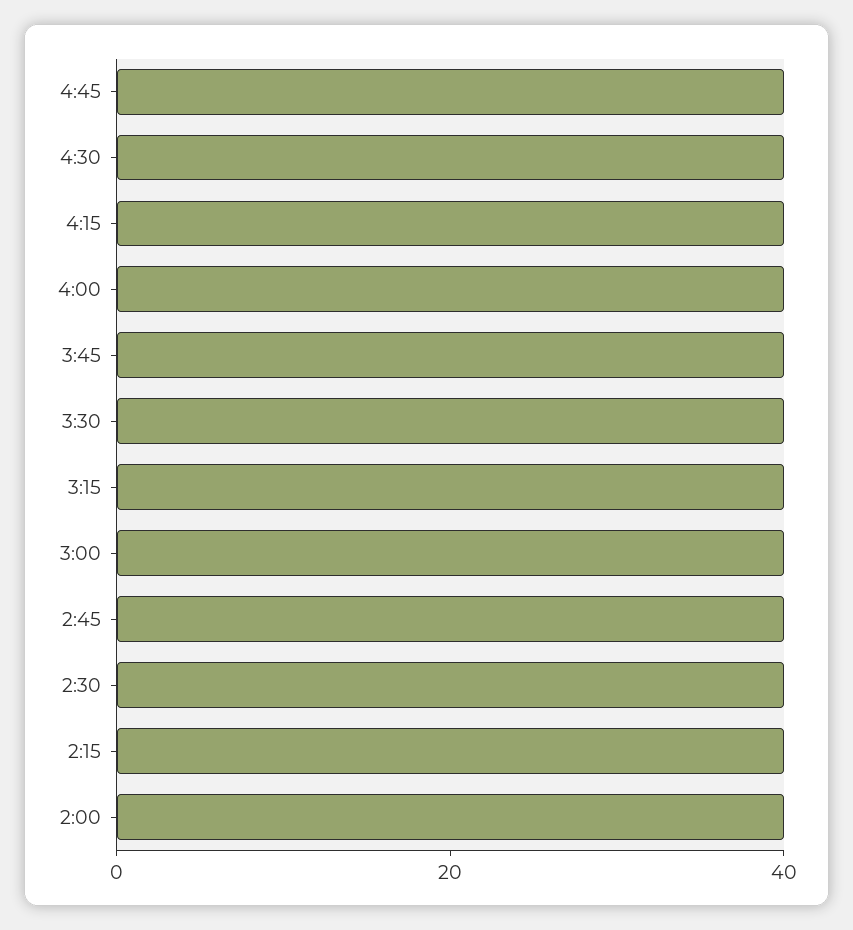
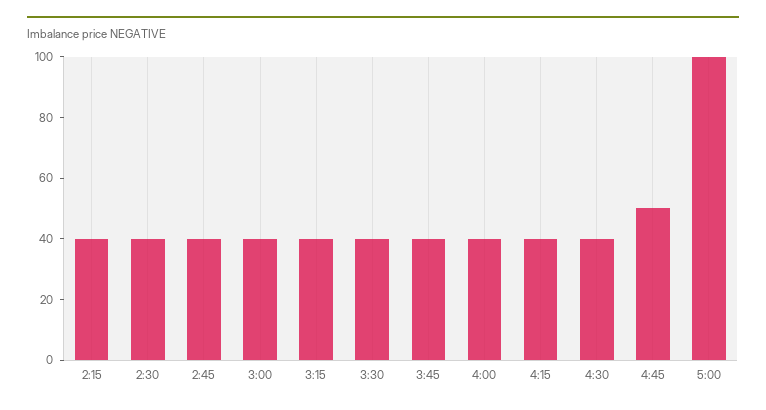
4:45: 40 -> 50
2:00: 40 -> none
5:00: none -> 100

